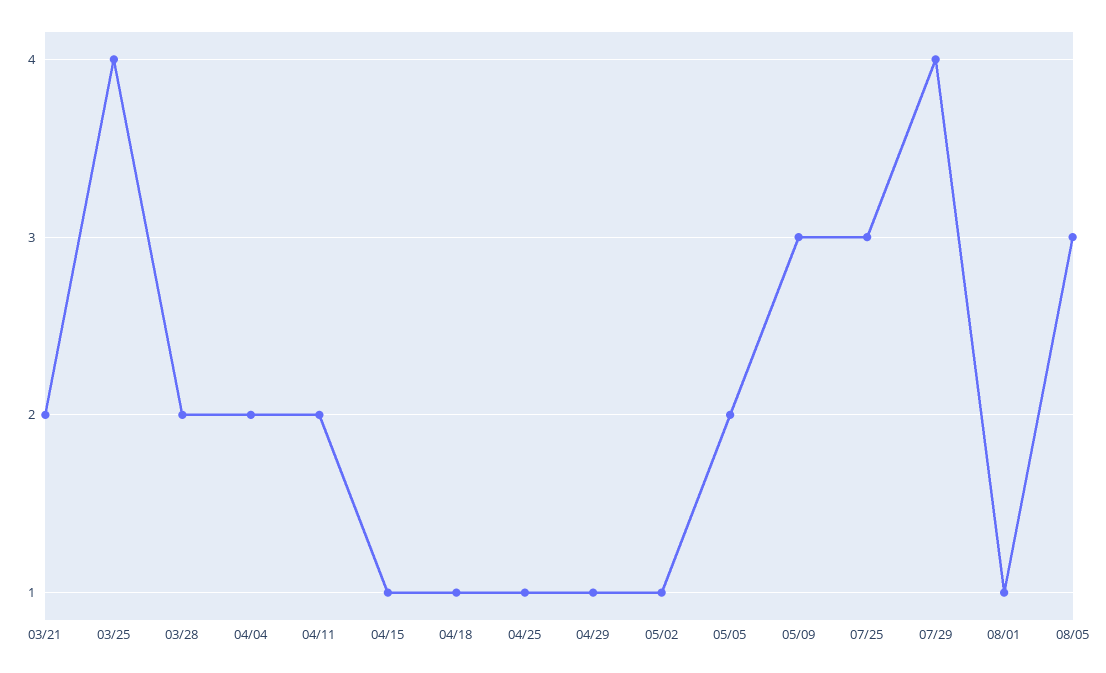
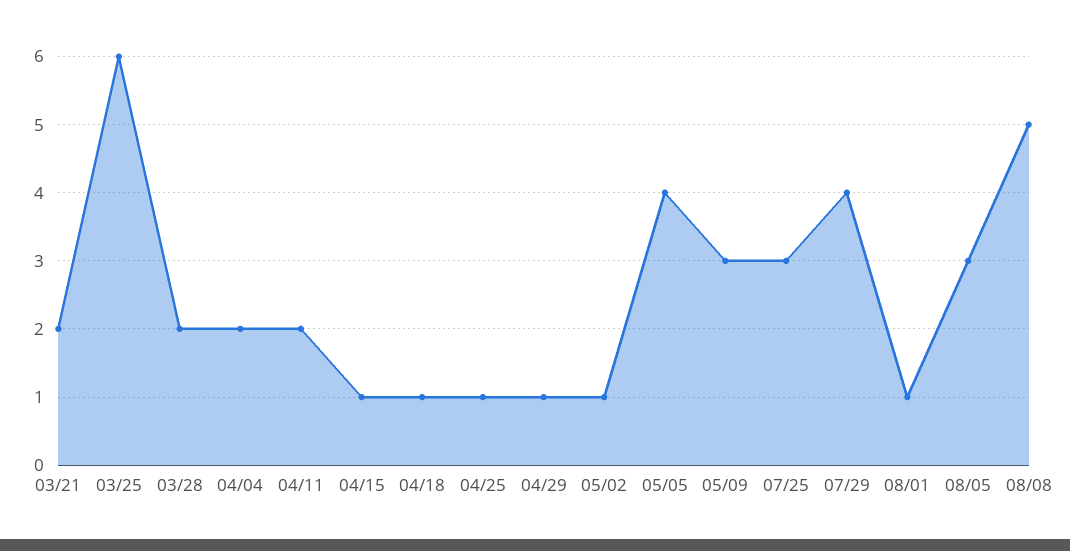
03/25: 4 -> 6
05/05: 2 -> 4
08/08: none -> 5

